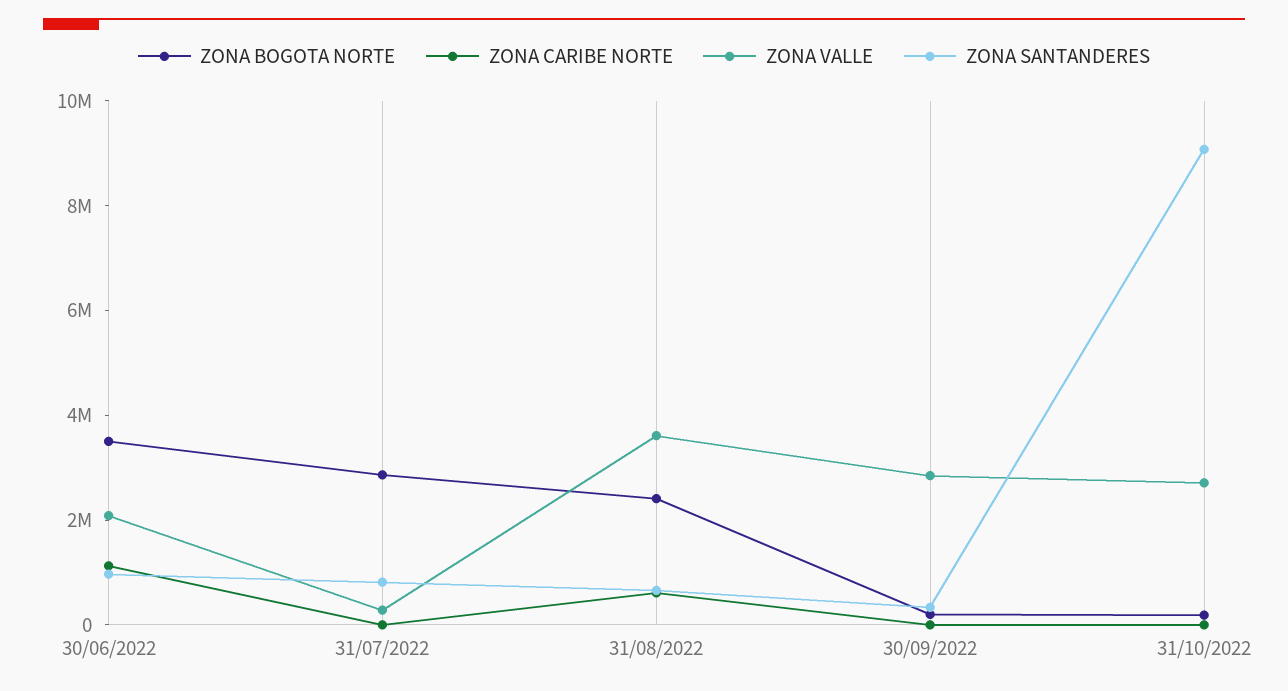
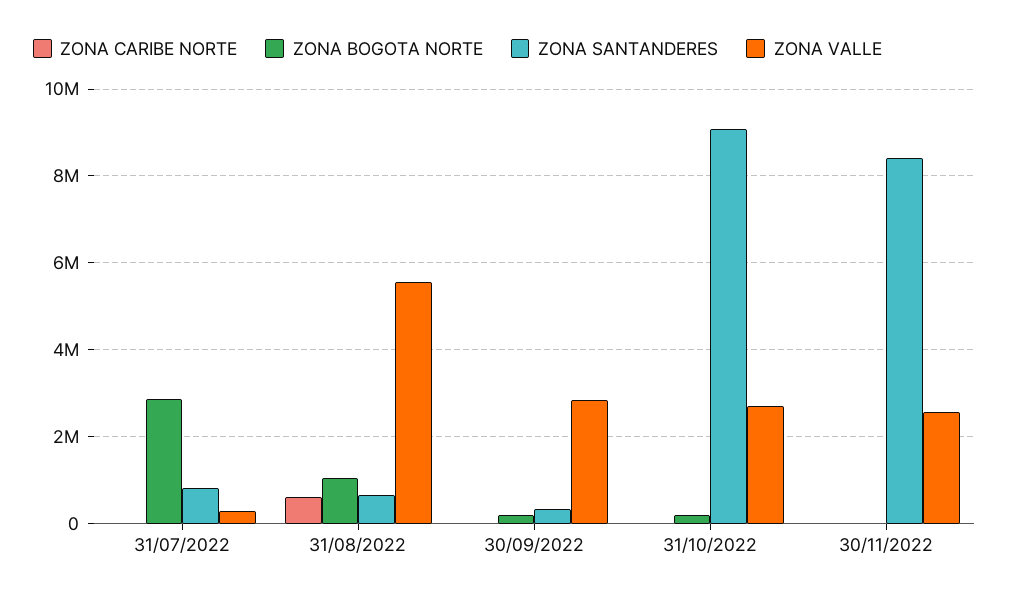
ZONA BOGOTA NORTE, 30/06/2022: 3500000 -> none
ZONA CARIBE NORTE, 30/06/2022: 1000000 -> none
ZONA VALLE, 30/06/2022: 2000000 -> none
ZONA SANTANDERES, 30/06/2022: 1000000 -> none
ZONA BOGOTA NORTE, 31/08/2022: 2500000 -> 1000000
ZONA VALLE, 31/08/2022: 3500000 -> 5600000
ZONA CARIBE NORTE, 30/11/2022: none -> 0
ZONA BOGOTA NORTE, 30/11/2022: none -> 0
ZONA SANTANDERES, 30/11/2022: none -> 8400000
ZONA VALLE, 30/11/2022: none -> 2600000

